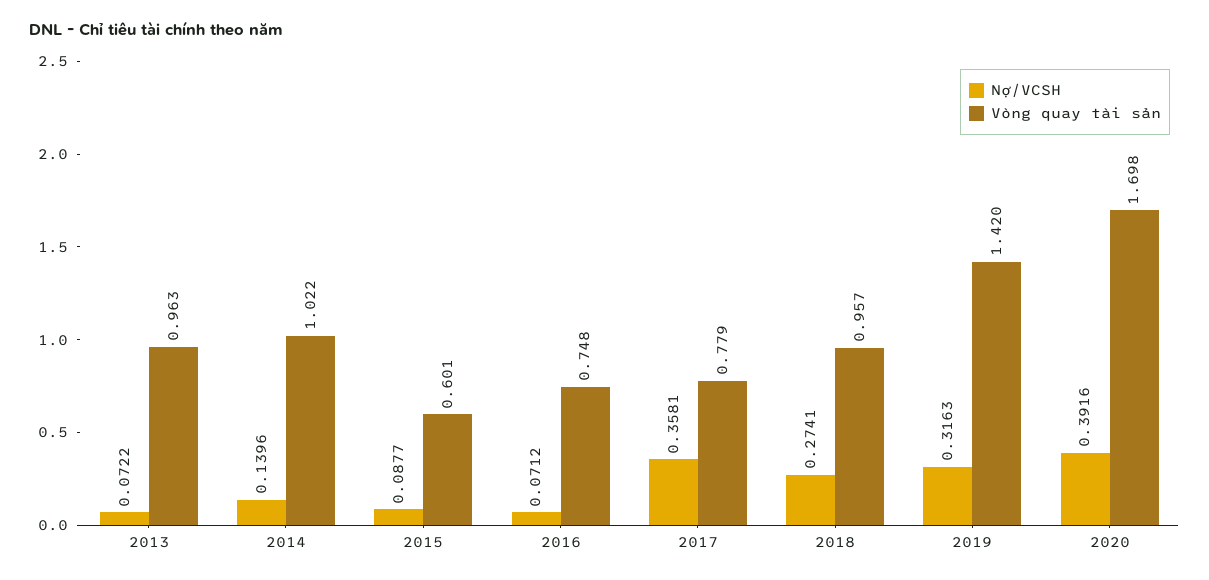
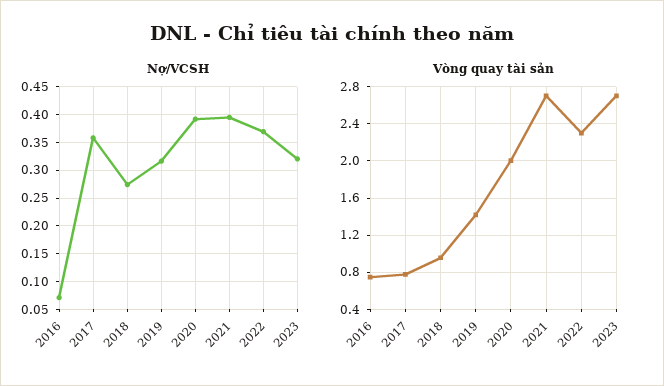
Nợ/VCSH, 2013: 0.0722 -> none
Vòng quay tài sản, 2013: 0.963 -> none
Nợ/VCSH, 2014: 0.1396 -> none
Vòng quay tài sản, 2014: 1.022 -> none
Nợ/VCSH, 2015: 0.0877 -> none
Vòng quay tài sản, 2015: 0.601 -> none
Vòng quay tài sản, 2020: 1.698 -> 2
Nợ/VCSH, 2021: none -> 0.4
Nợ/VCSH, 2022: none -> 0.375
Nợ/VCSH, 2023: none -> 0.325
Vòng quay tài sản, 2021: none -> 2.7
Vòng quay tài sản, 2022: none -> 2.3
Vòng quay tài sản, 2023: none -> 2.7

